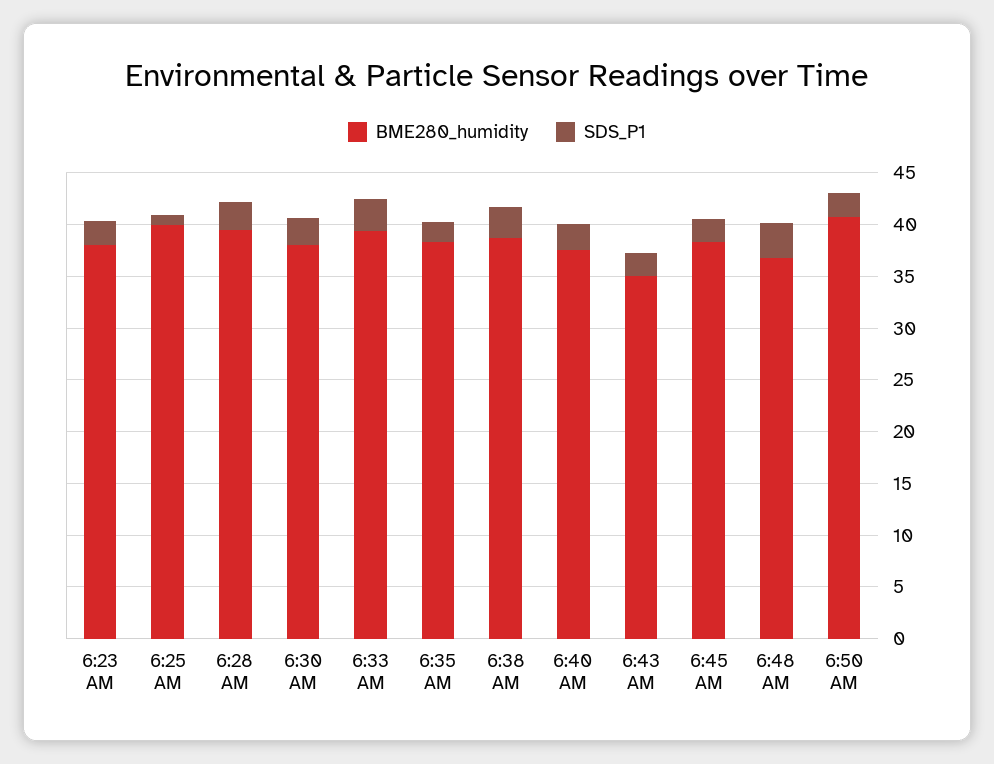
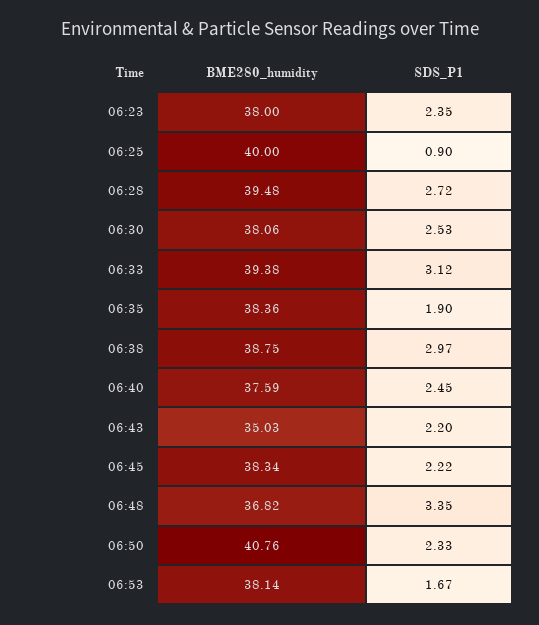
BME280_humidity, 06:53: none -> 38.14
SDS_P1, 06:53: none -> 1.67

